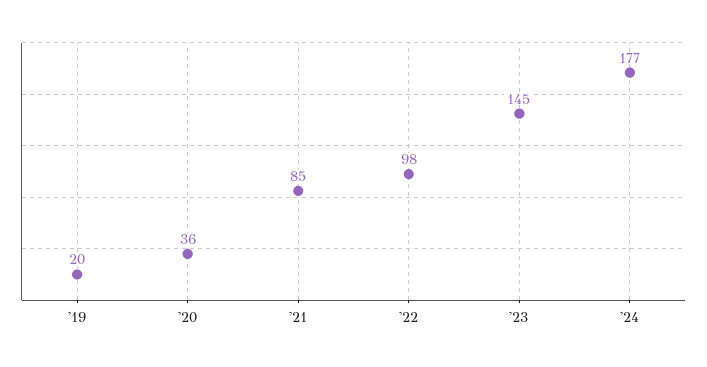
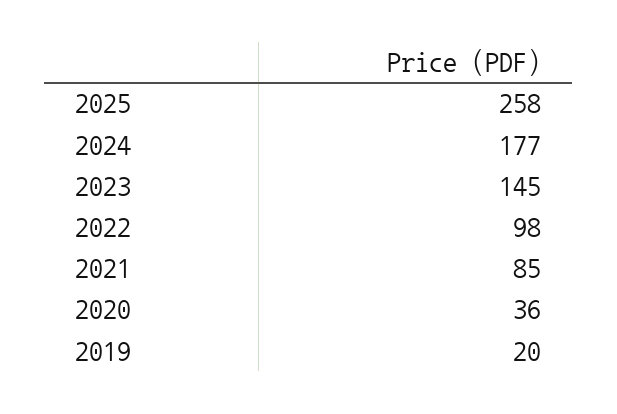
2025: none -> 258

